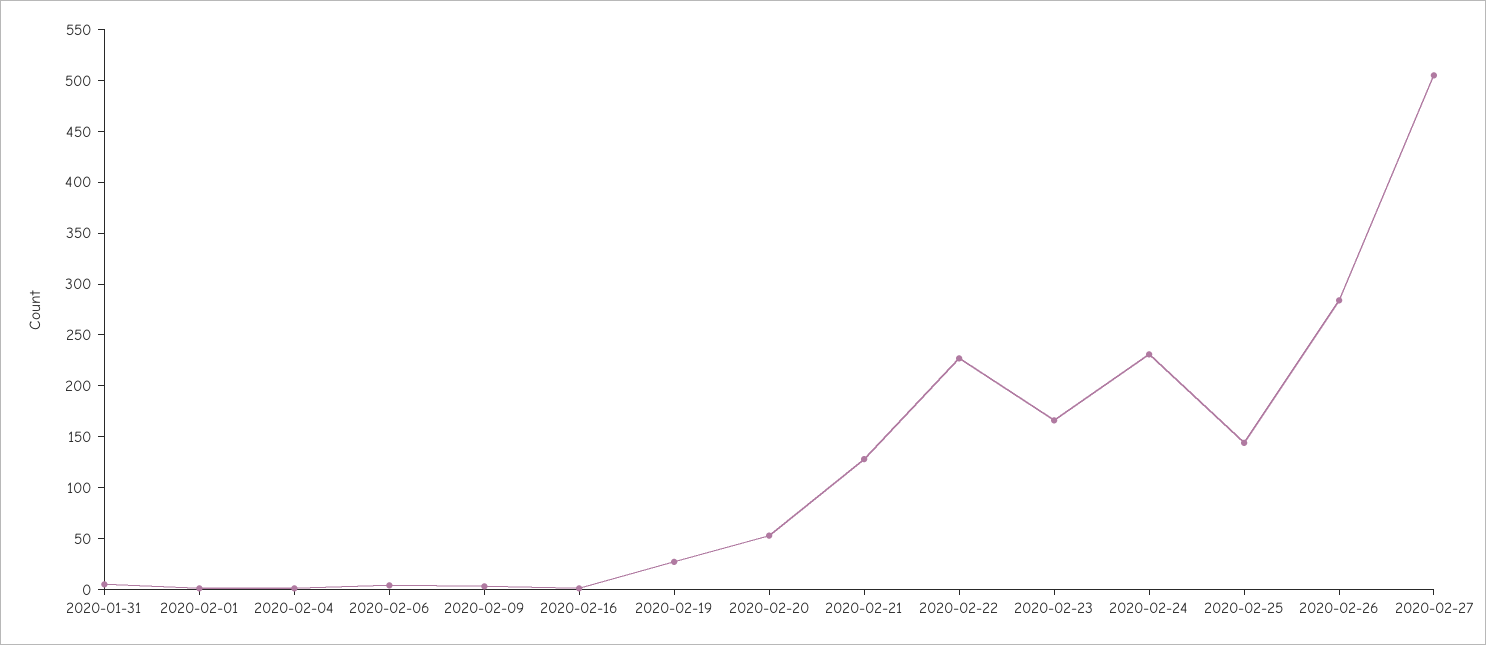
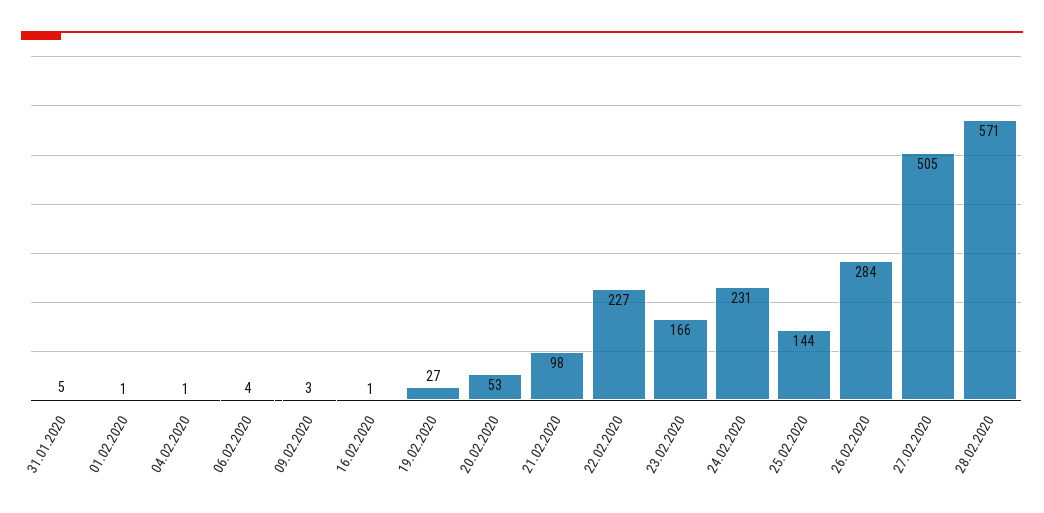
2020-02-21: 130 -> 98
28.02.2020: none -> 571

